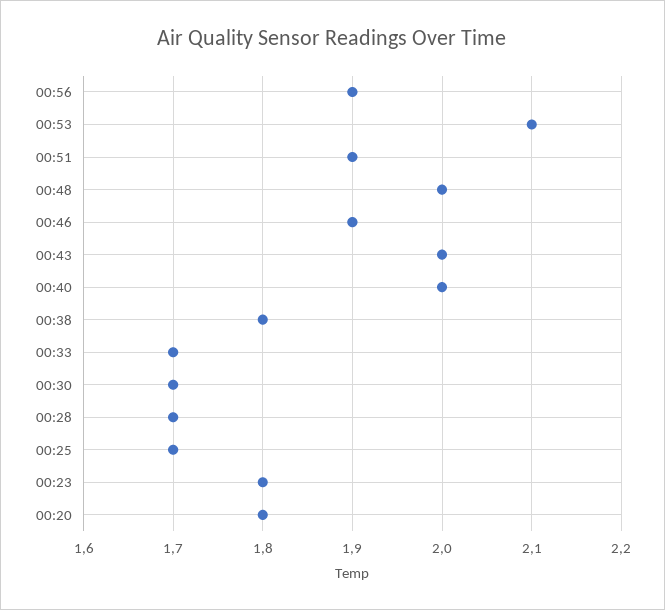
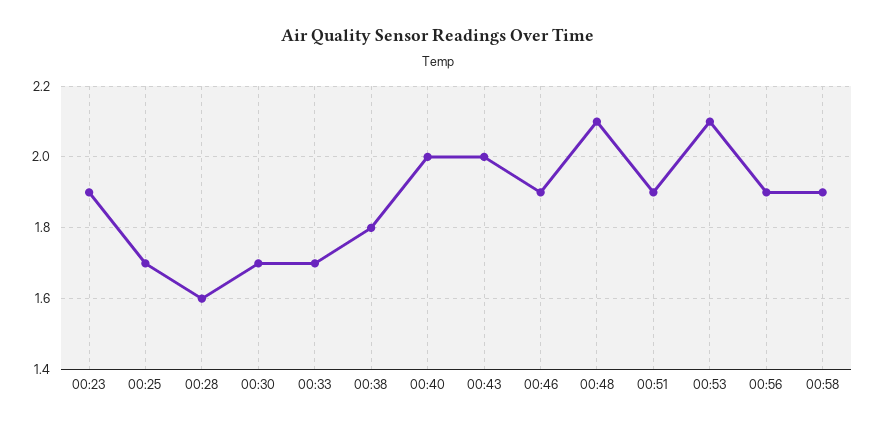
00:48: 2 -> 2.1
00:28: 1.7 -> 1.6
00:23: 1.8 -> 1.9
00:20: 1.8 -> none
00:58: none -> 1.9

